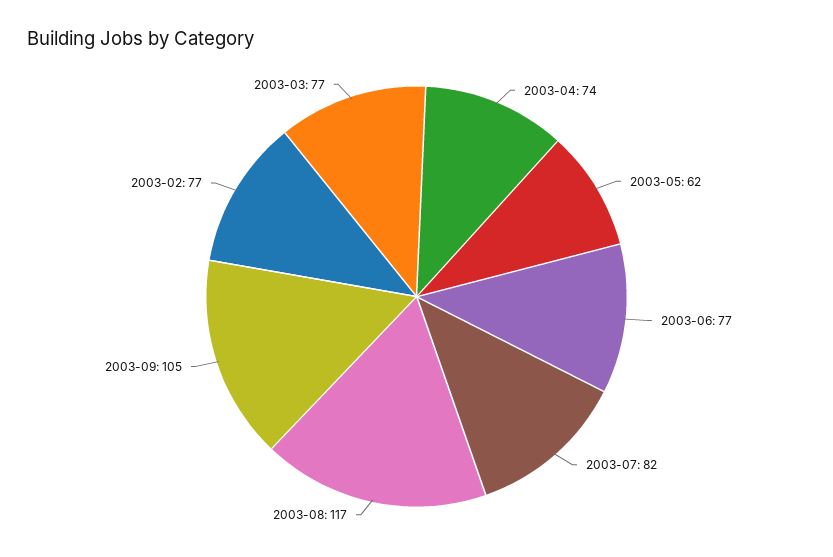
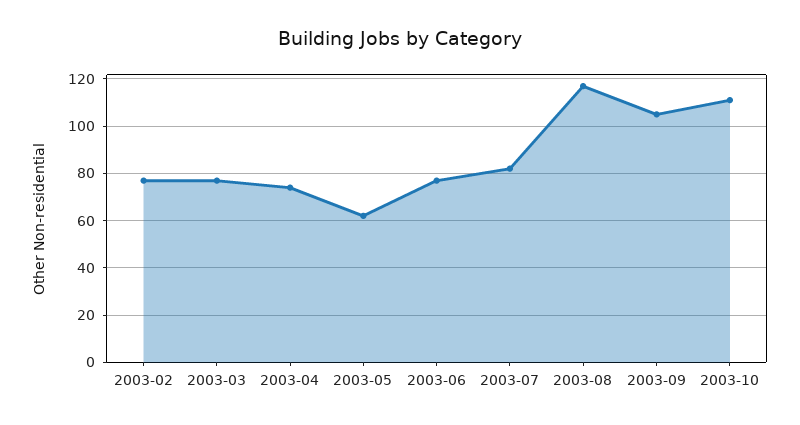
2003-10: none -> 110

